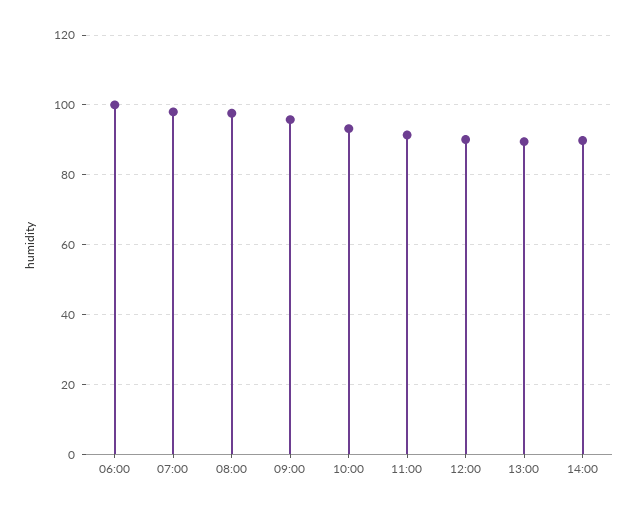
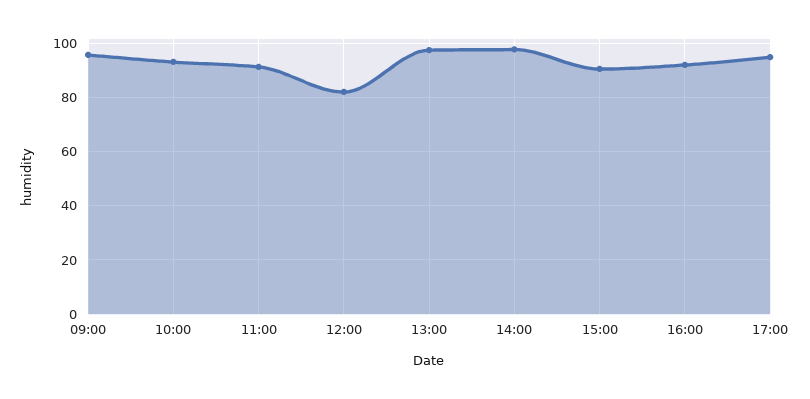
06:00: 100 -> none
07:00: 98 -> none
08:00: 98 -> none
12:00: 90 -> 82.5
13:00: 90 -> 97.5
14:00: 90 -> 97.5
15:00: none -> 90
16:00: none -> 92.5
17:00: none -> 95

